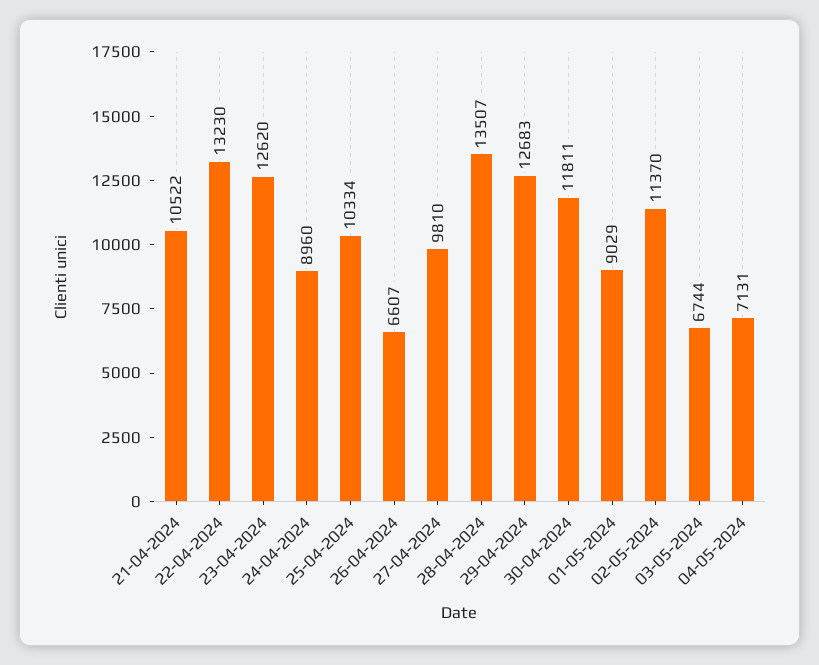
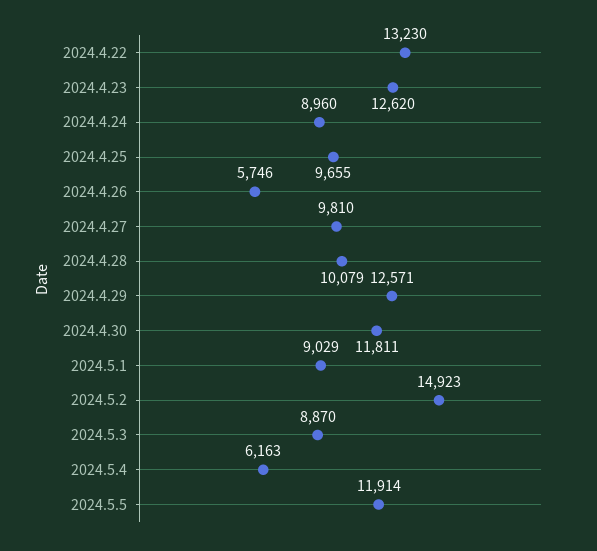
21-04-2024: 10522 -> none
25-04-2024: 10334 -> 9655
26-04-2024: 6607 -> 5746
28-04-2024: 13507 -> 10079
29-04-2024: 12683 -> 12571
02-05-2024: 11370 -> 14923
03-05-2024: 6744 -> 8870
04-05-2024: 7131 -> 6163
2024.5.5: none -> 11914

